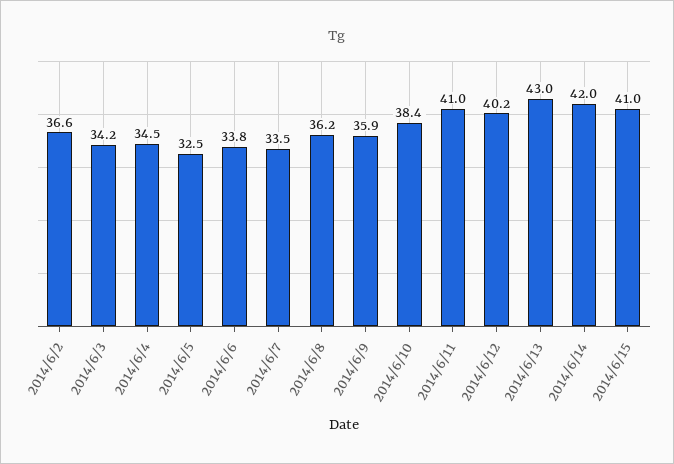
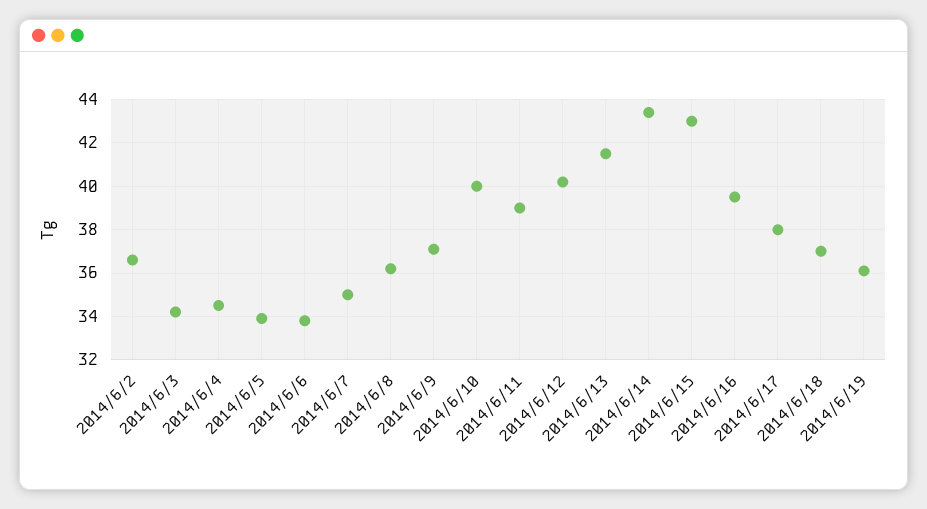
2014/6/5: 32.5 -> 34
2014/6/7: 33.5 -> 35
2014/6/9: 35.9 -> 37
2014/6/10: 38.4 -> 40
2014/6/11: 41 -> 39
2014/6/13: 43 -> 41.5
2014/6/14: 42 -> 43.5
2014/6/15: 41 -> 43
2014/6/16: none -> 39.5
2014/6/17: none -> 38
2014/6/18: none -> 37
2014/6/19: none -> 36

